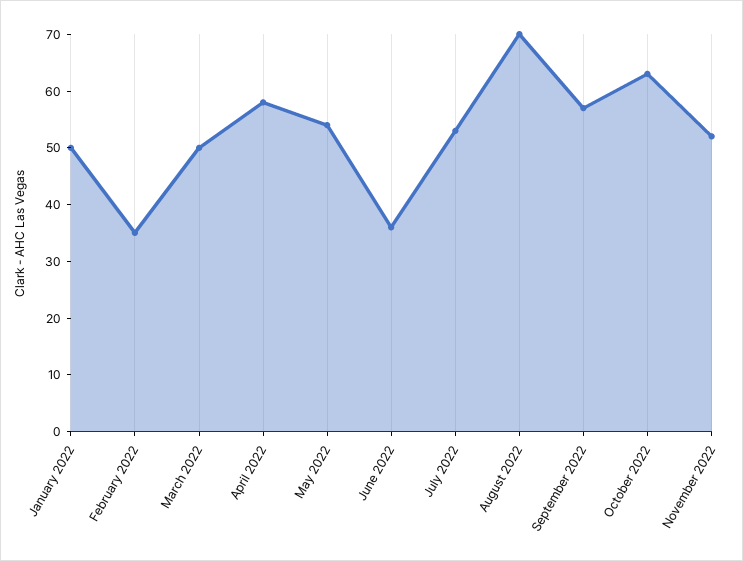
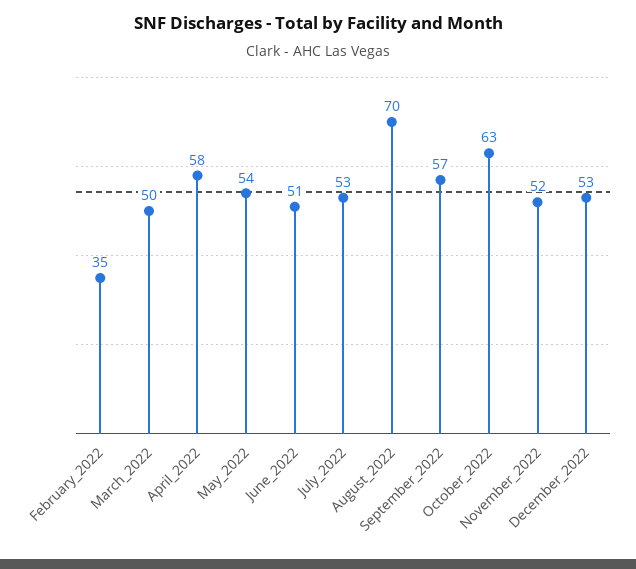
January 2022: 50 -> none
June 2022: 35 -> 51
December_2022: none -> 53

